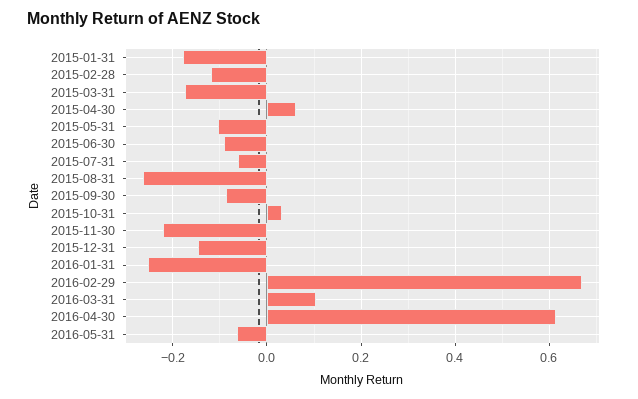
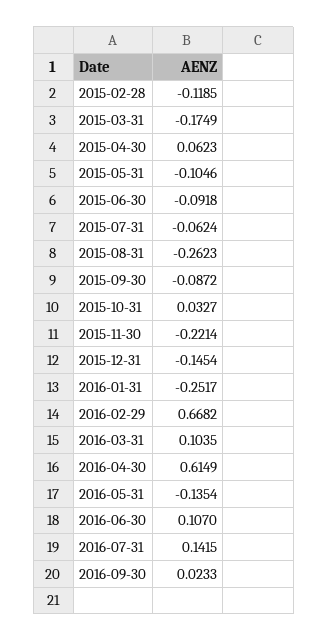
2015-01-31: -0.18 -> none
2016-05-31: -0.06 -> -0.1354
2016-06-30: none -> 0.107
2016-07-31: none -> 0.1415
2016-09-30: none -> 0.0233

